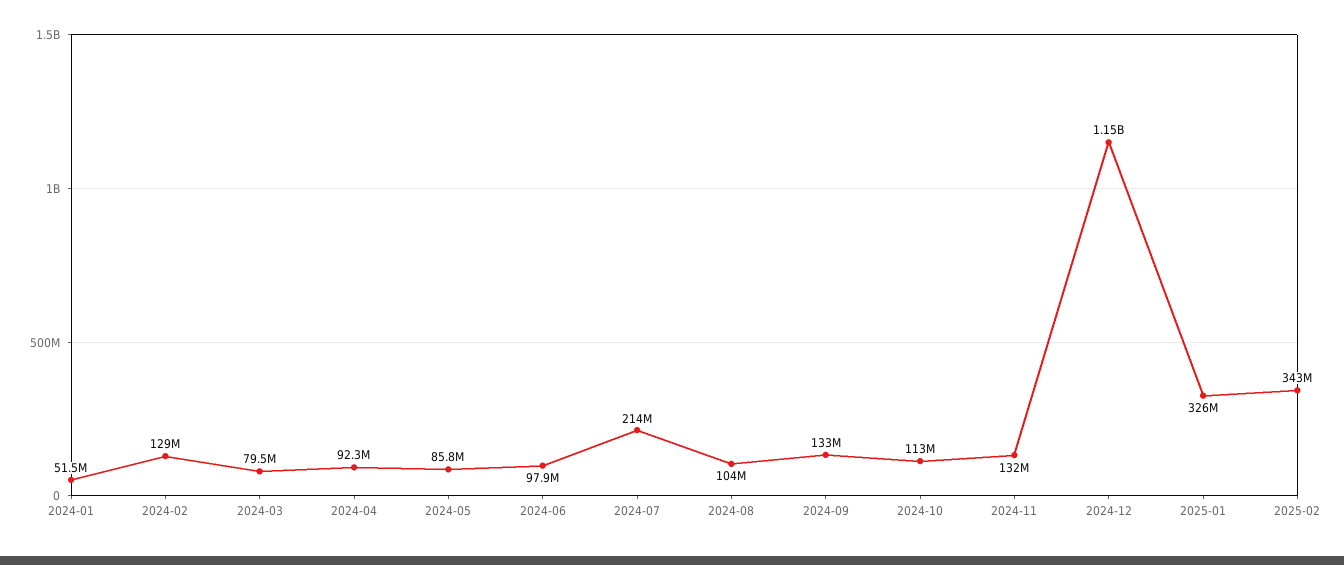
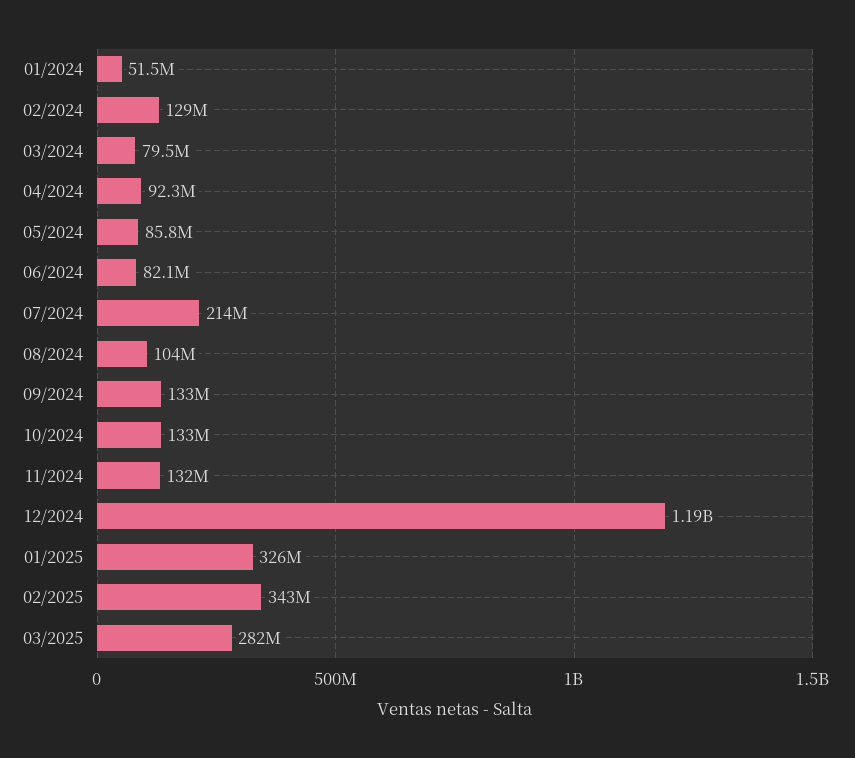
2024-06: 97900000 -> 82100000
2024-10: 113000000 -> 133000000
2024-12: 1150000000 -> 1190000000
03/2025: none -> 282000000

